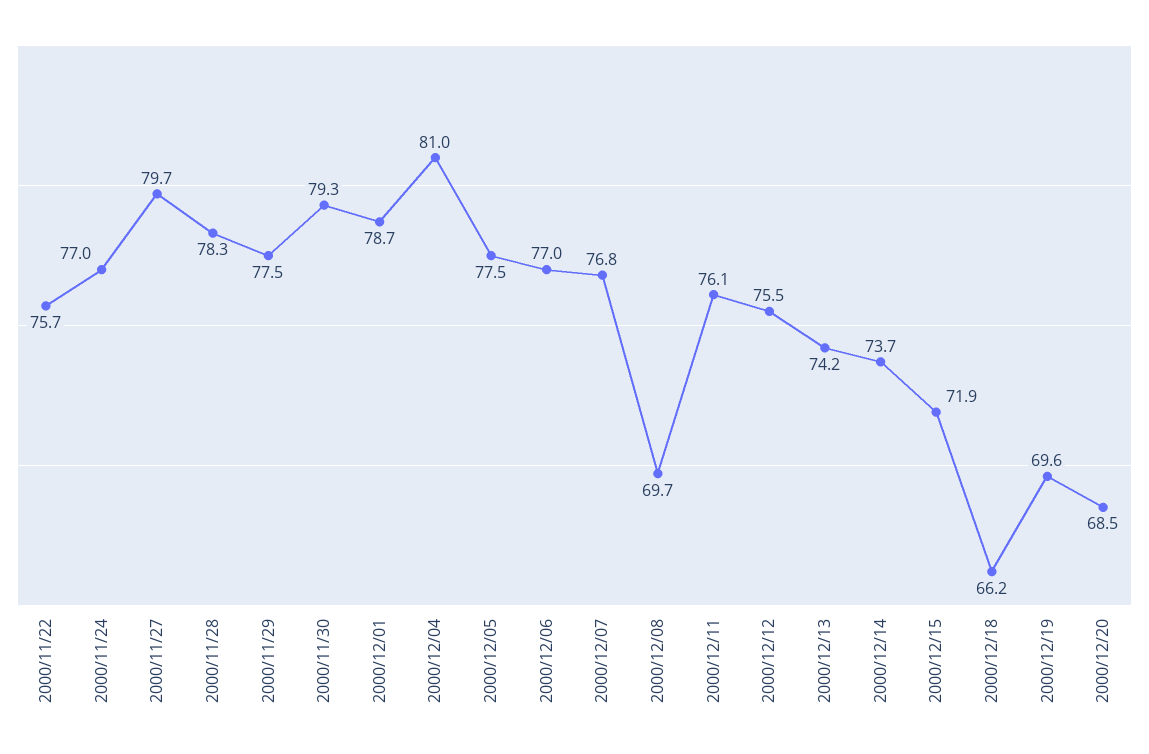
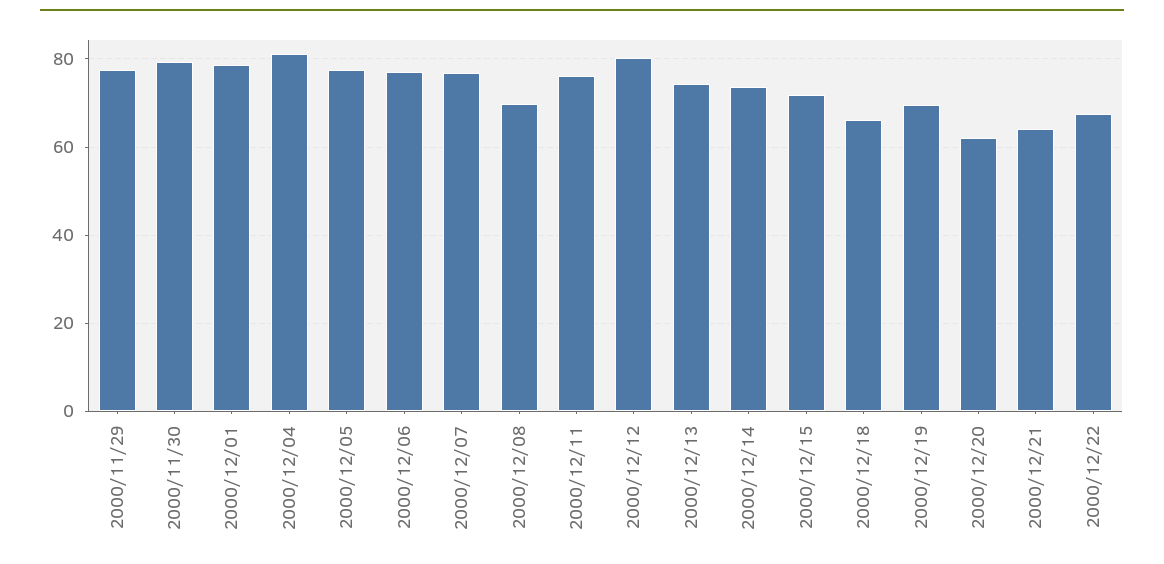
2000/11/22: 75.7 -> none
2000/11/24: 77 -> none
2000/11/27: 79.7 -> none
2000/11/28: 78.3 -> none
2000/12/12: 75.5 -> 80
2000/12/20: 68.5 -> 62
2000/12/21: none -> 64
2000/12/22: none -> 68

